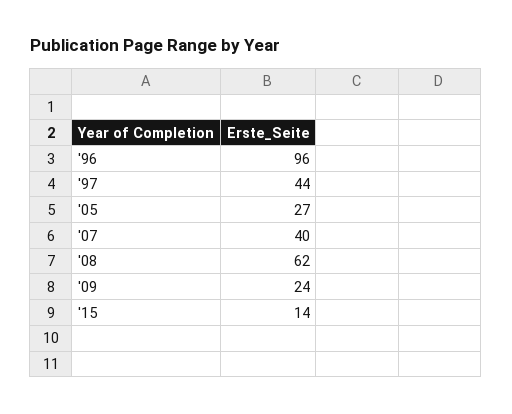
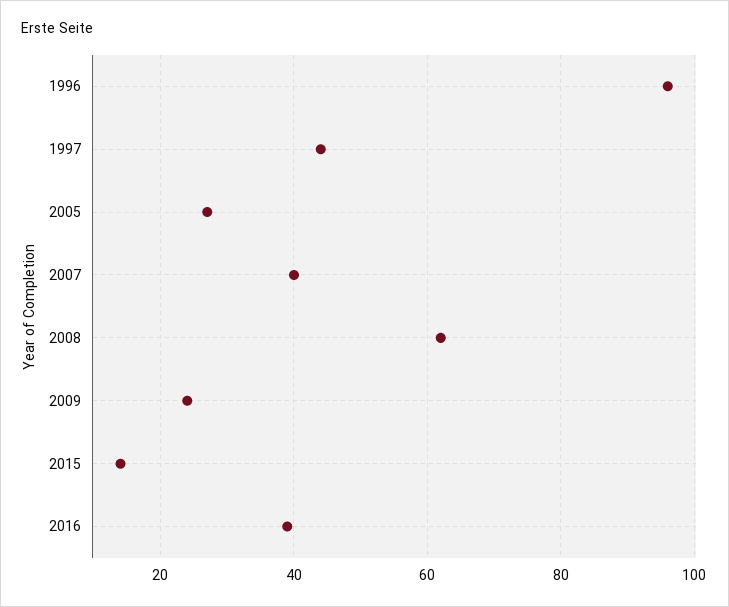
2016: none -> 40

